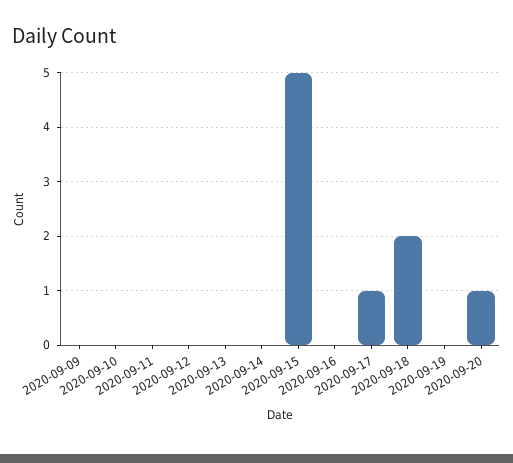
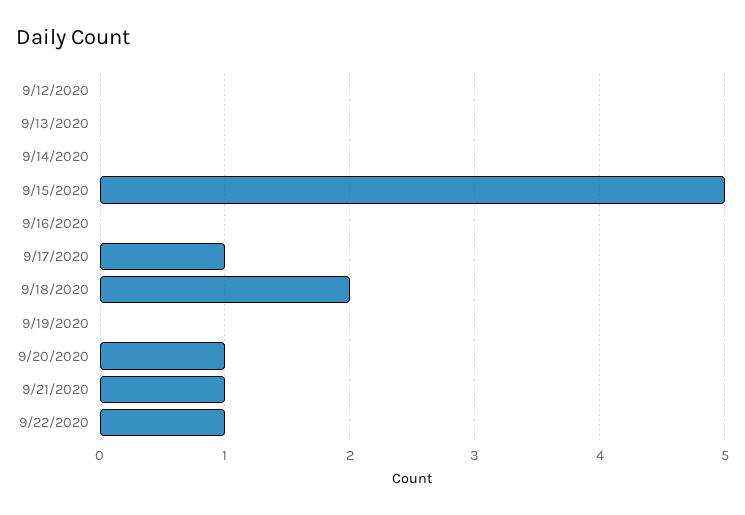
2020-09-09: 0 -> none
2020-09-10: 0 -> none
2020-09-11: 0 -> none
9/21/2020: none -> 1
9/22/2020: none -> 1

